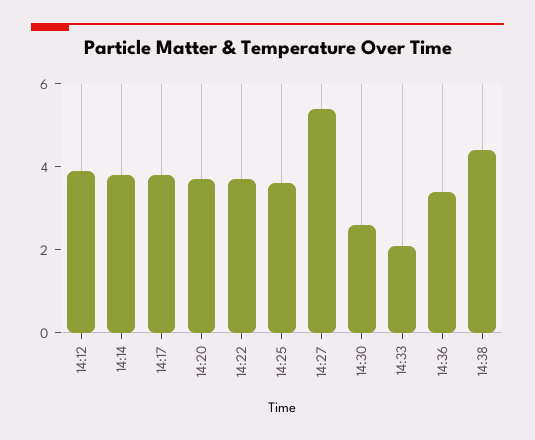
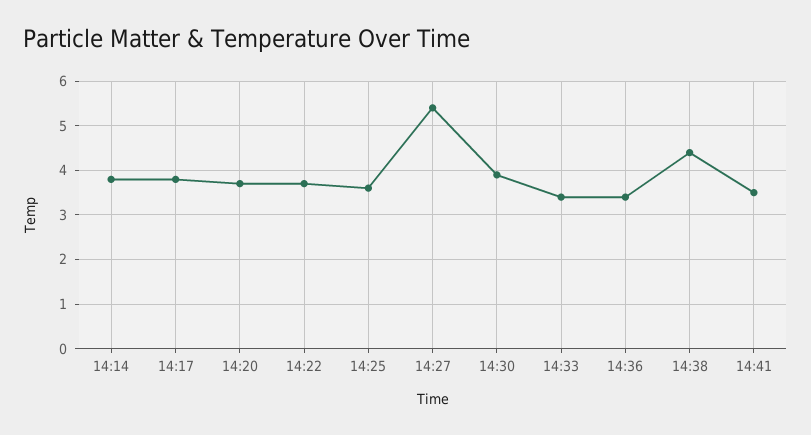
14:12: 4 -> none
14:30: 2.5 -> 4
14:33: 2 -> 3.5
14:41: none -> 3.5

